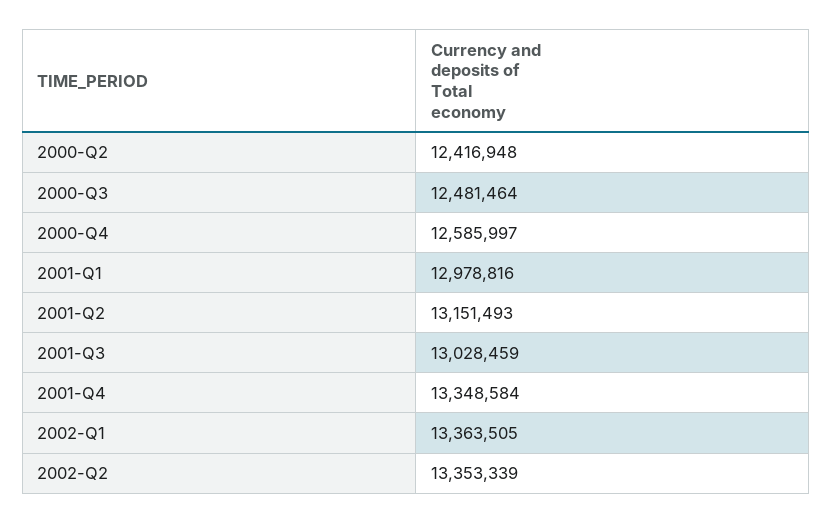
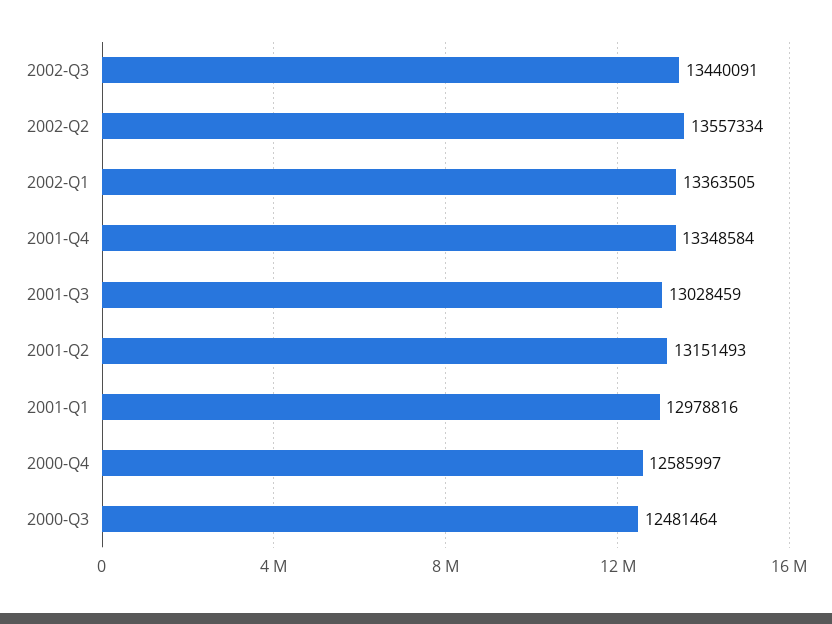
2000-Q2: 12416948 -> none
2002-Q2: 13353339 -> 13557334
2002-Q3: none -> 13440091

